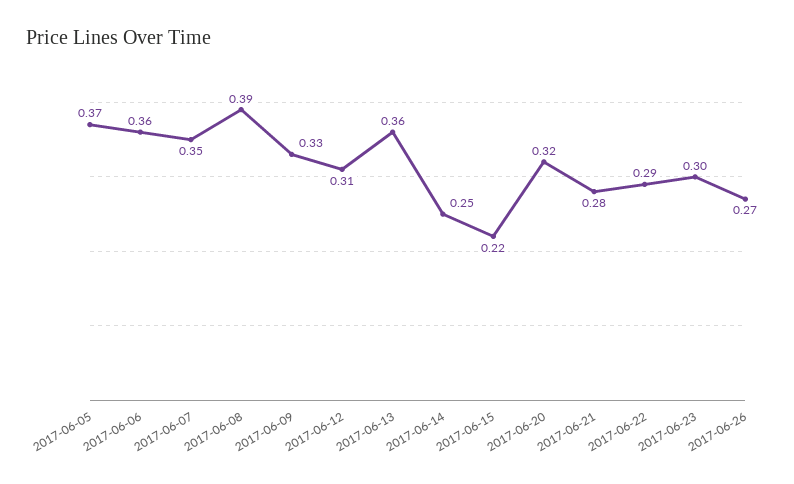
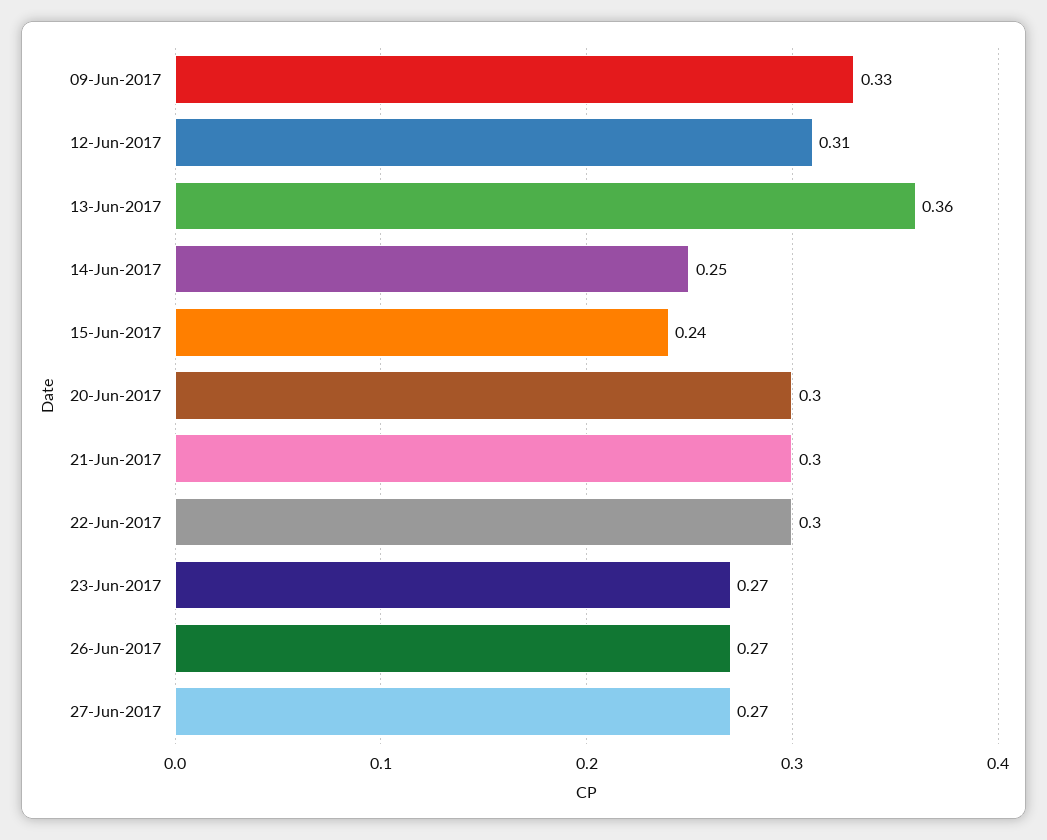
2017-06-05: 0.37 -> none
2017-06-06: 0.36 -> none
2017-06-07: 0.35 -> none
2017-06-08: 0.39 -> none
2017-06-15: 0.22 -> 0.24
2017-06-20: 0.32 -> 0.3
2017-06-21: 0.28 -> 0.3
2017-06-22: 0.29 -> 0.3
2017-06-23: 0.3 -> 0.27
27-Jun-2017: none -> 0.27

